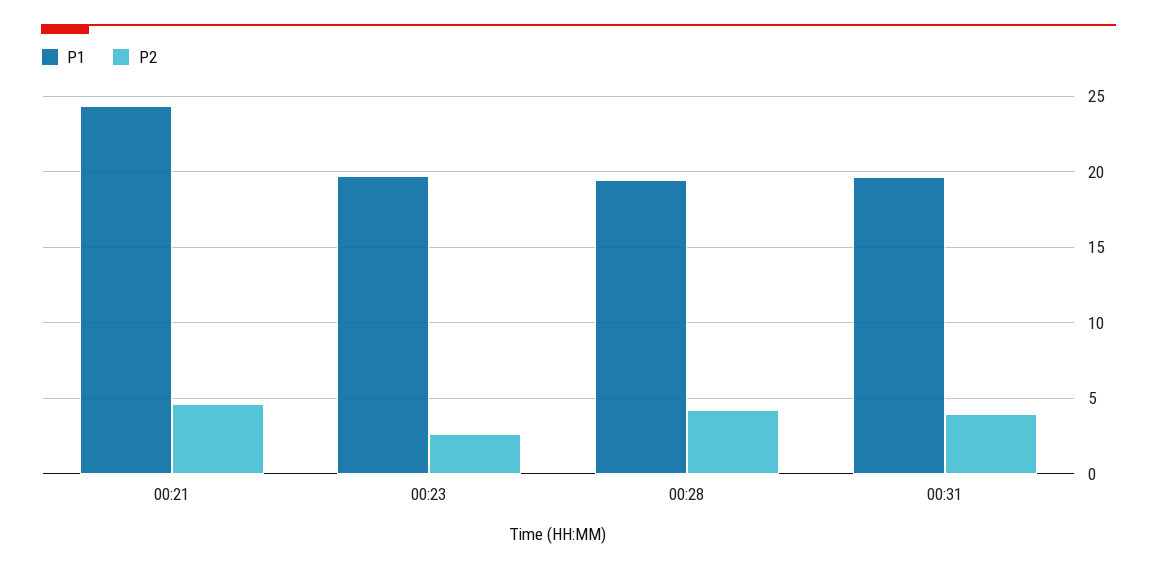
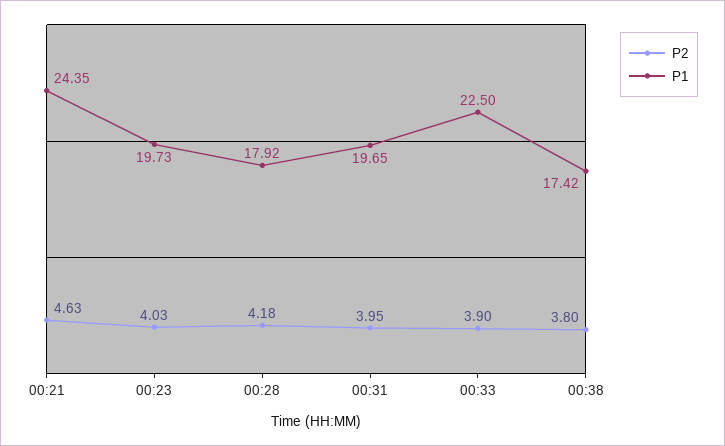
P2, 00:23: 2.5 -> 4.03
P1, 00:28: 19.5 -> 17.92
P2, 00:33: none -> 3.9
P1, 00:33: none -> 22.5
P2, 00:38: none -> 3.8
P1, 00:38: none -> 17.42

